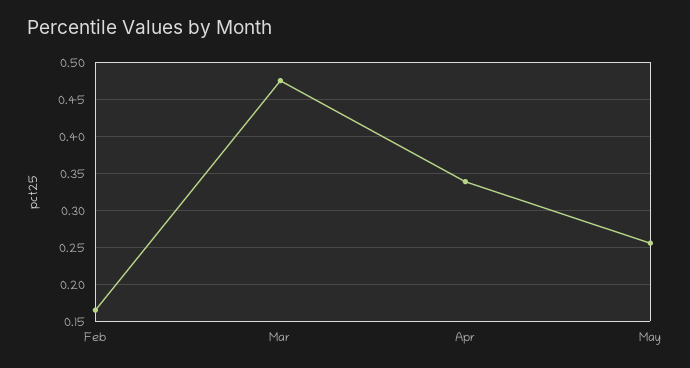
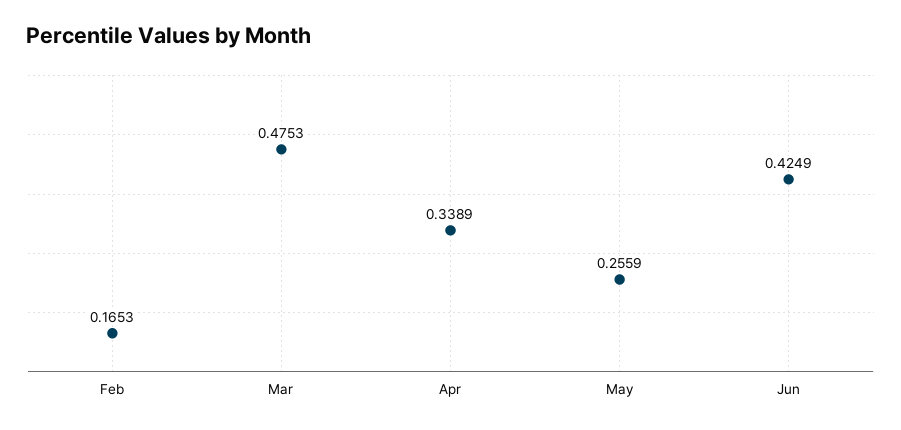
Jun: none -> 0.4249

